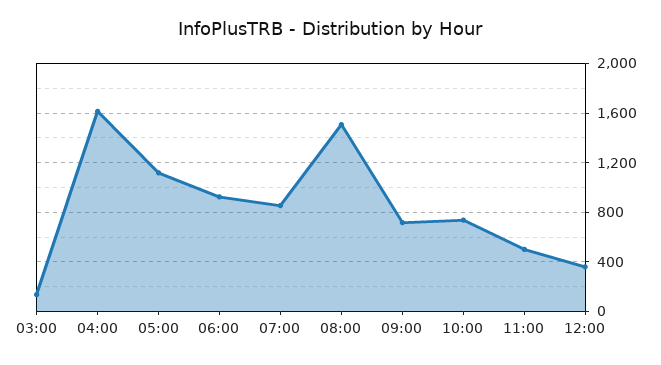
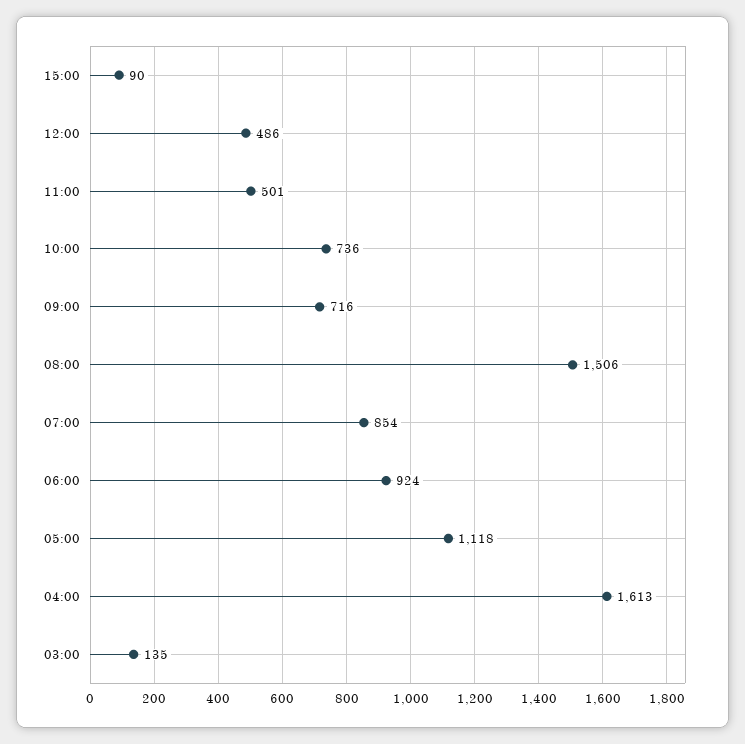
12:00: 350 -> 486
15:00: none -> 90

